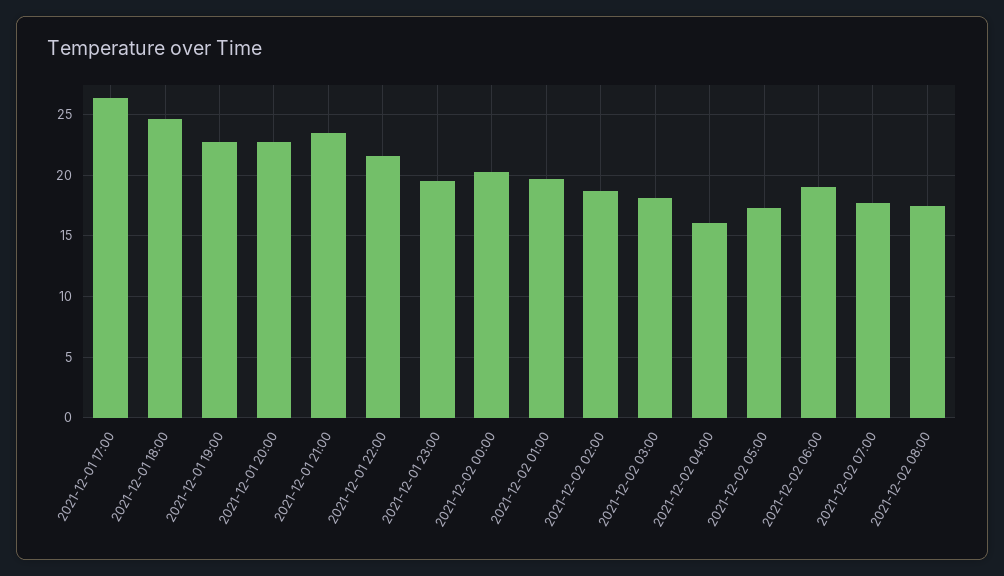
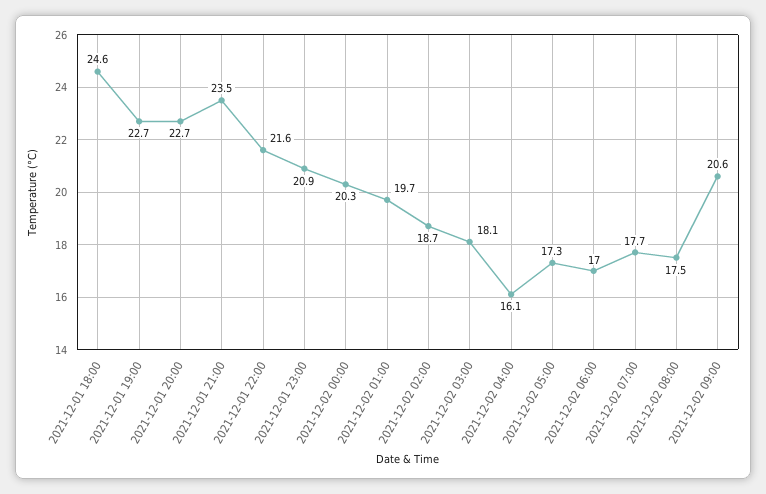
2021-12-01 17:00: 26.5 -> none
2021-12-01 23:00: 19.5 -> 20.9
2021-12-02 06:00: 19 -> 17
2021-12-02 09:00: none -> 20.6

